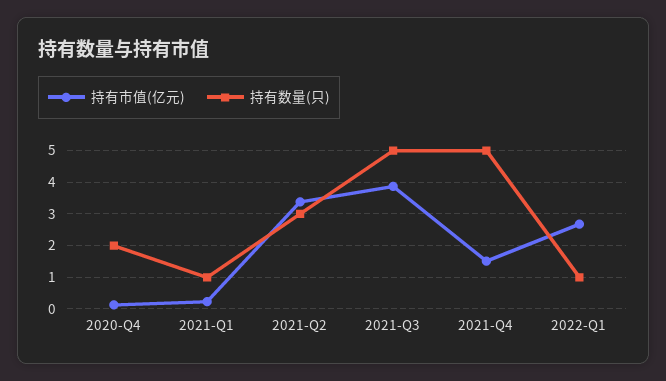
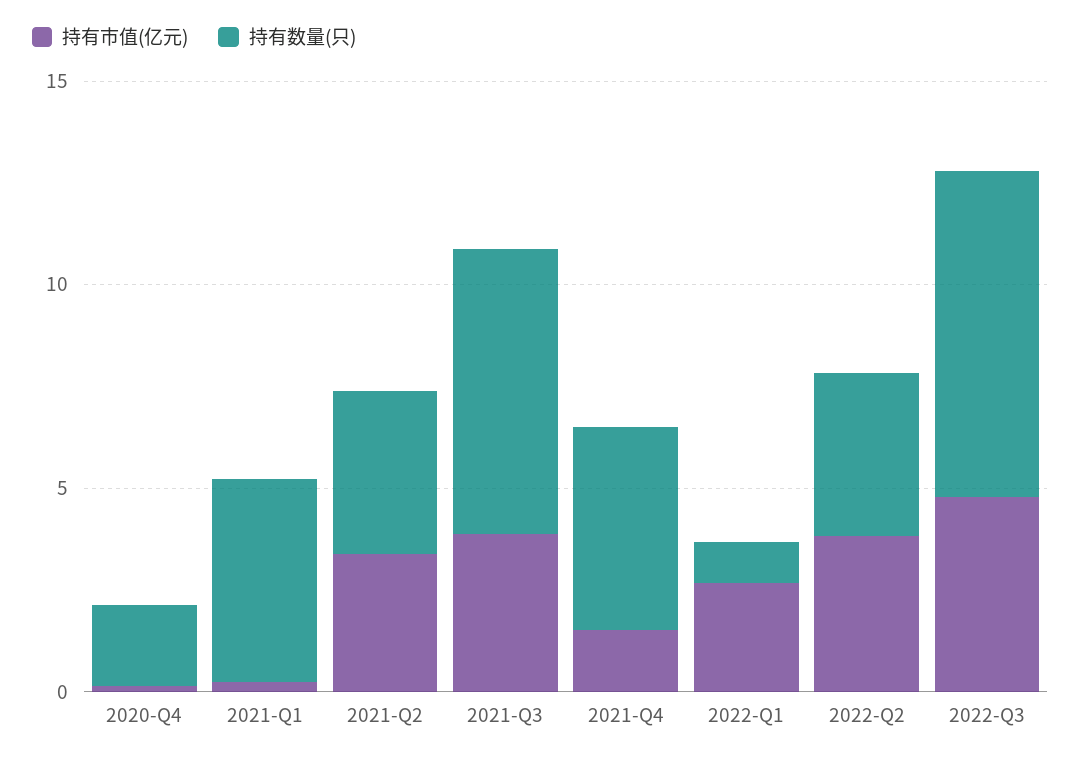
持有数量(只), 2021-Q1: 1 -> 5
持有数量(只), 2021-Q2: 3 -> 4
持有数量(只), 2021-Q3: 5 -> 7
持有市值(亿元), 2022-Q2: none -> 4
持有数量(只), 2022-Q2: none -> 4
持有市值(亿元), 2022-Q3: none -> 5
持有数量(只), 2022-Q3: none -> 8

